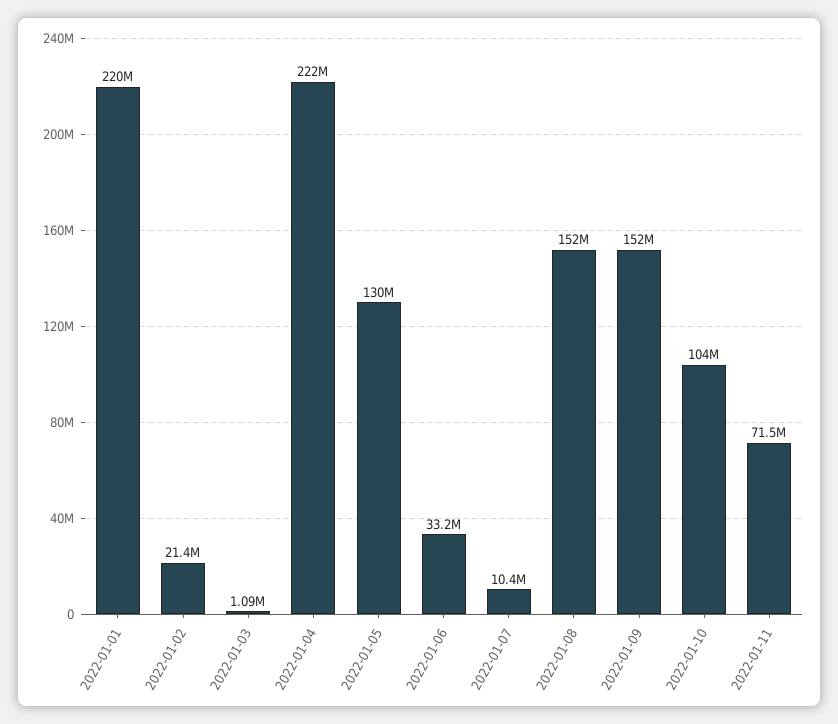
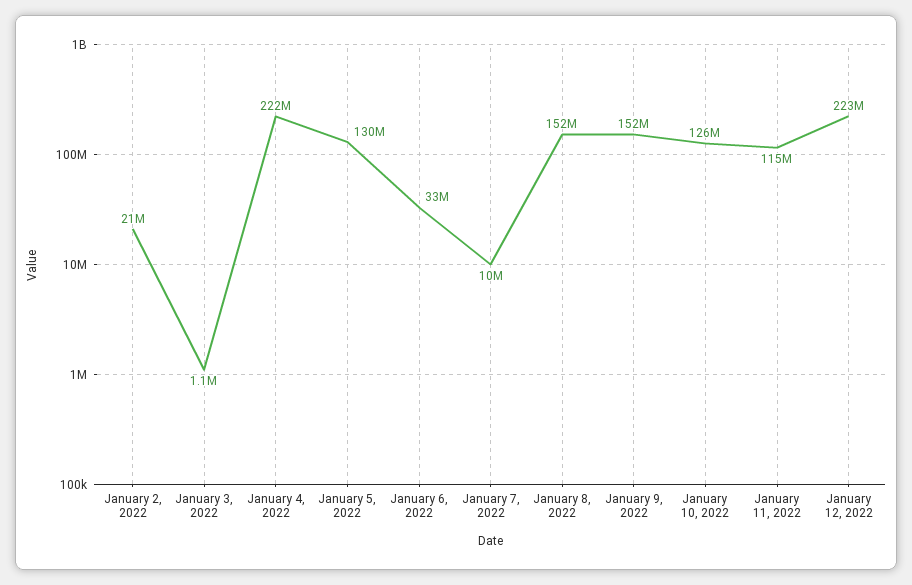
2022-01-01: 220000000 -> none
2022-01-10: 104000000 -> 126000000
2022-01-11: 71500000 -> 115000000
January 12, 2022: none -> 223000000

